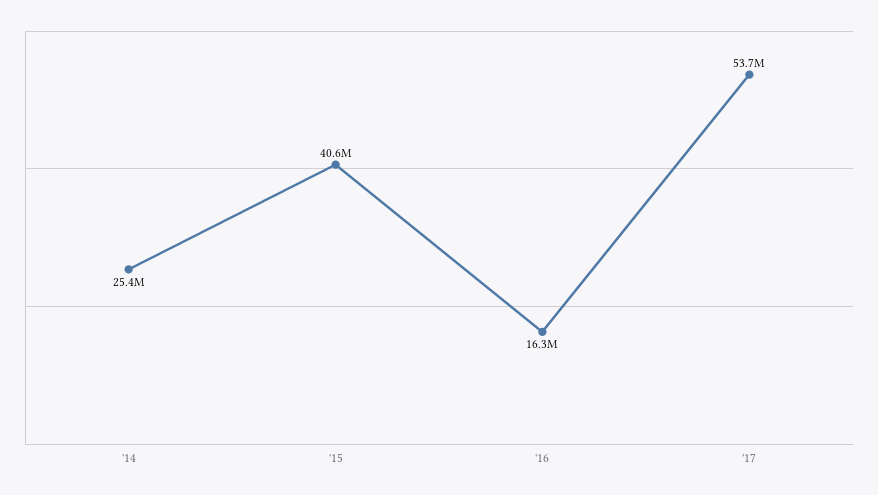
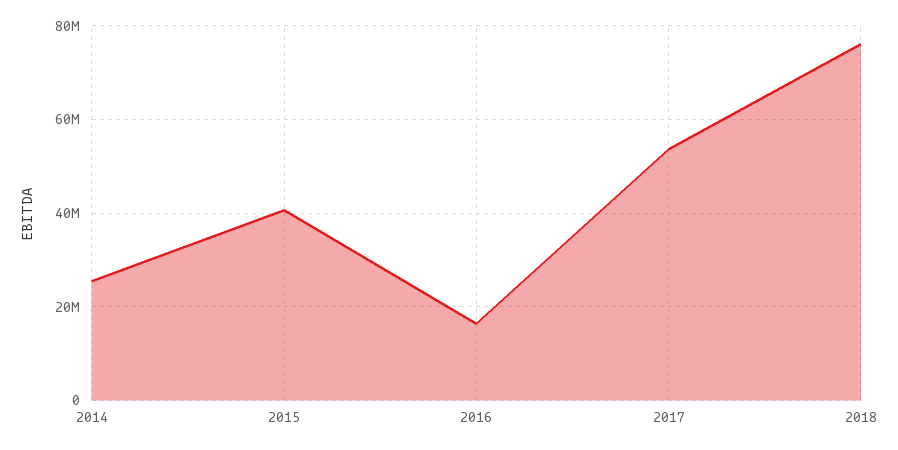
2018: none -> 76000000

